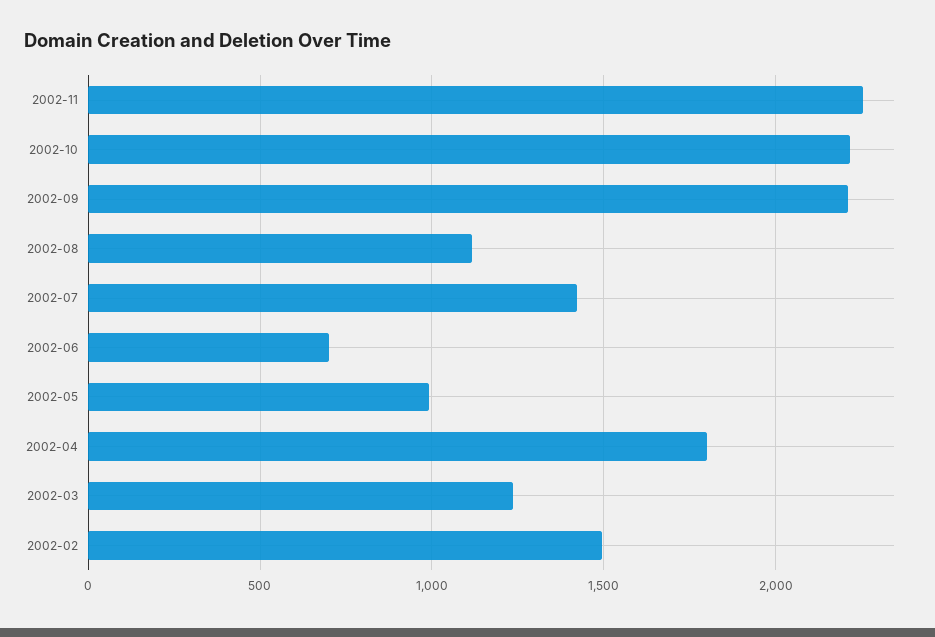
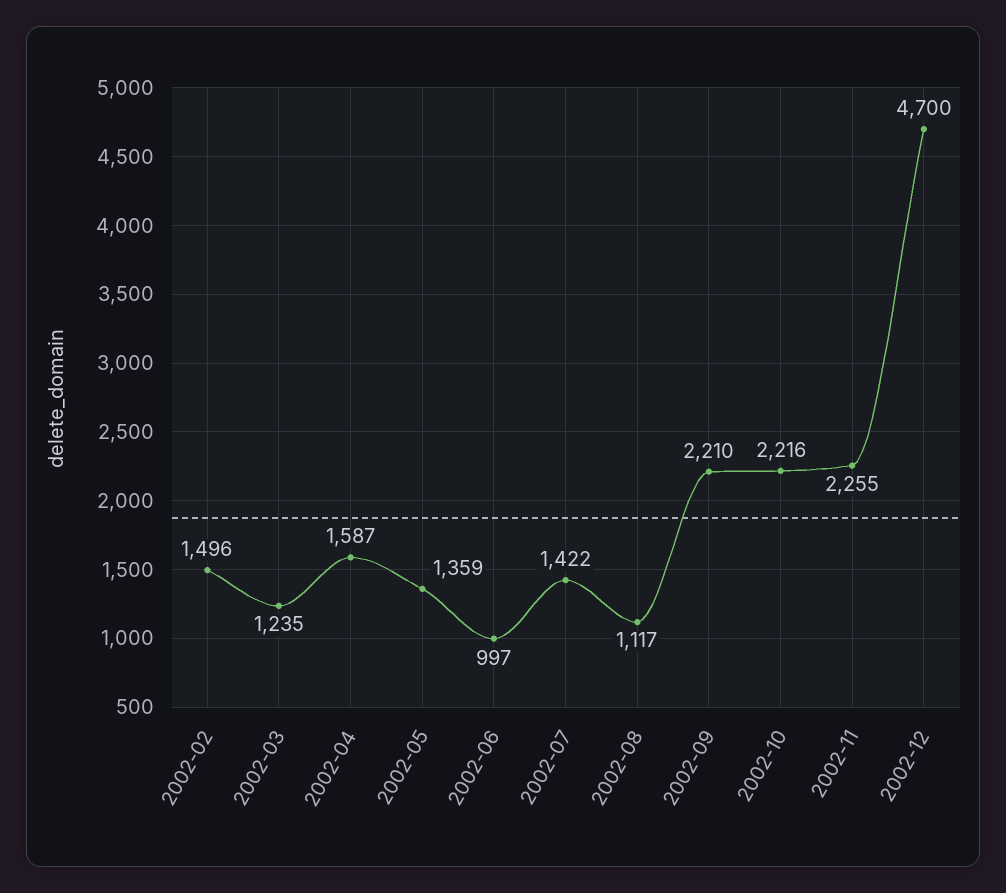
2002-06: 700 -> 997
2002-05: 1000 -> 1359
2002-04: 1800 -> 1587
2002-12: none -> 4700

